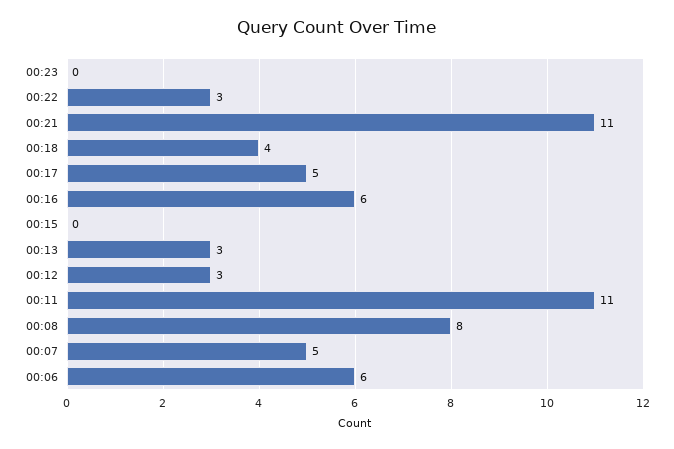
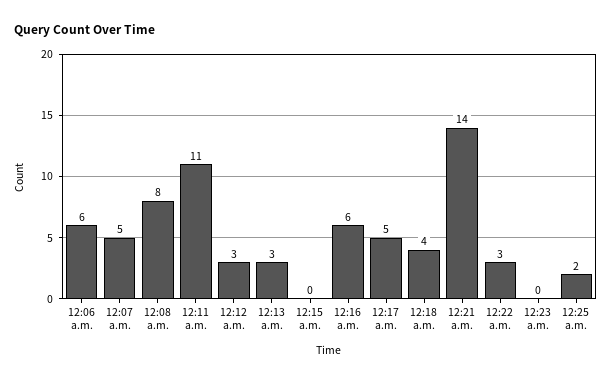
00:21: 11 -> 14
12:25 a.m.: none -> 2

